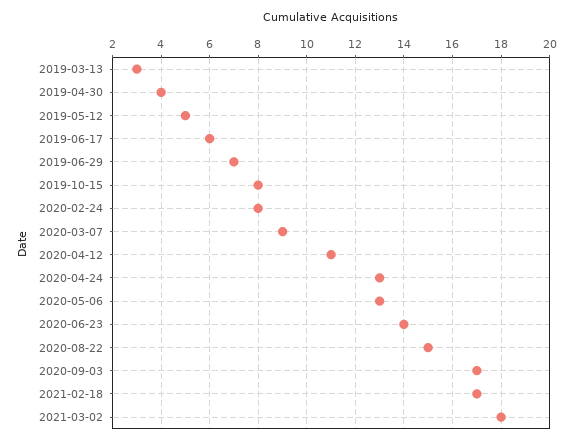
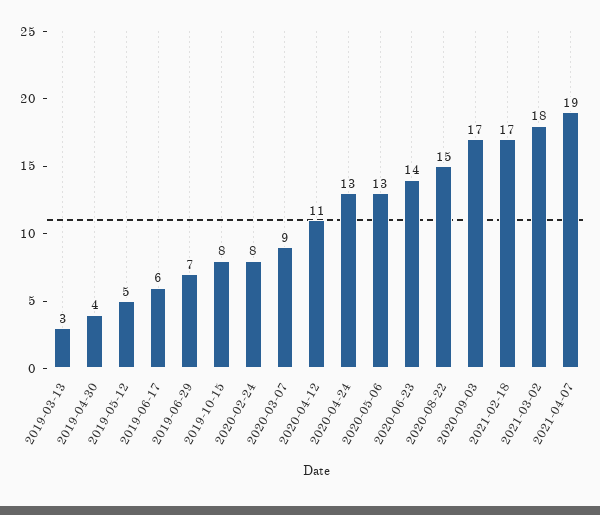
2021-04-07: none -> 19

